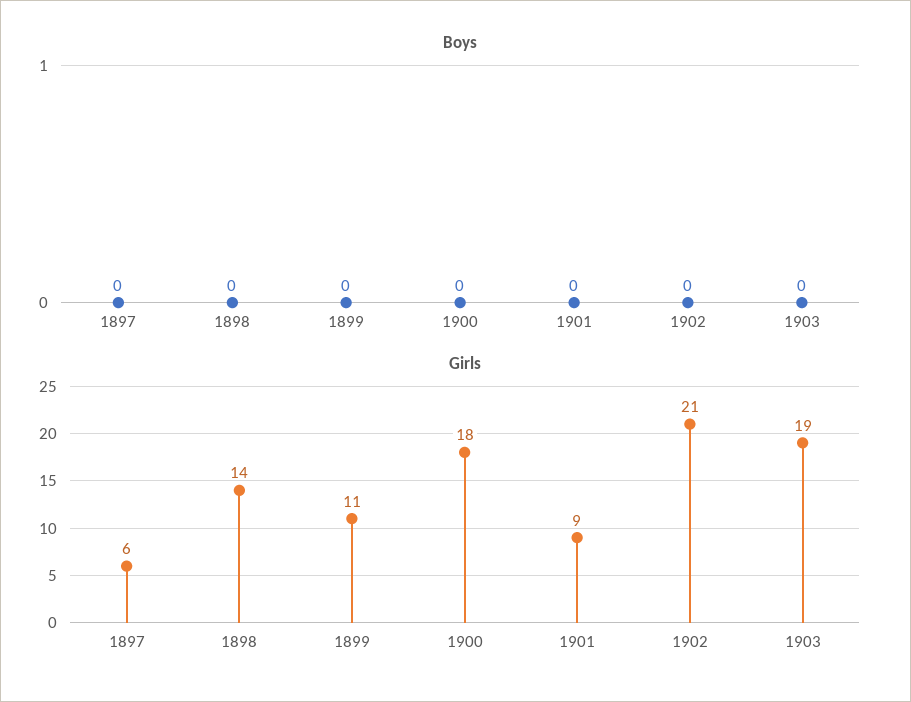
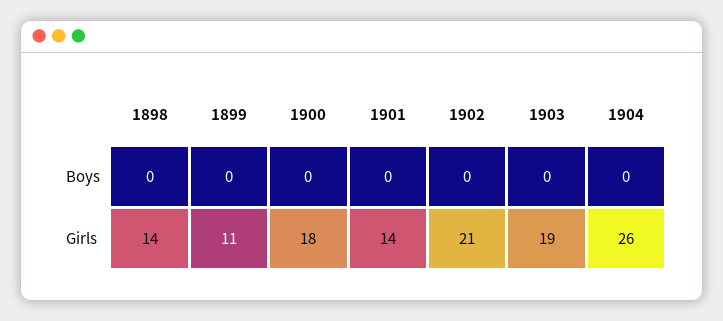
Boys, 1897: 0 -> none
Girls, 1897: 6 -> none
Girls, 1901: 9 -> 14
Boys, 1904: none -> 0
Girls, 1904: none -> 26

